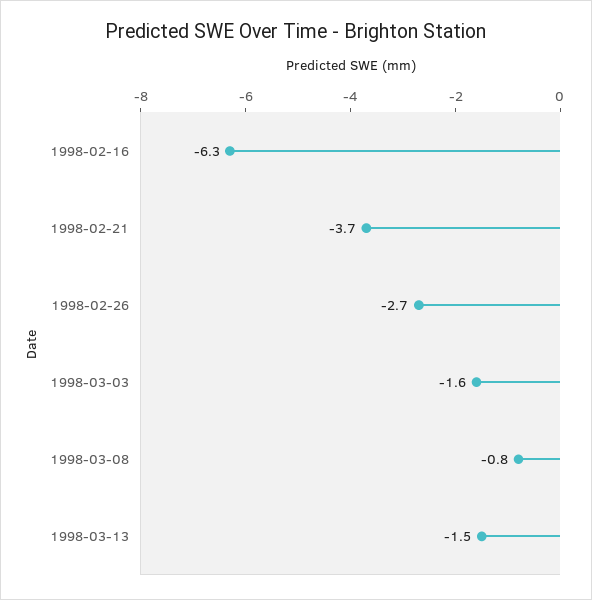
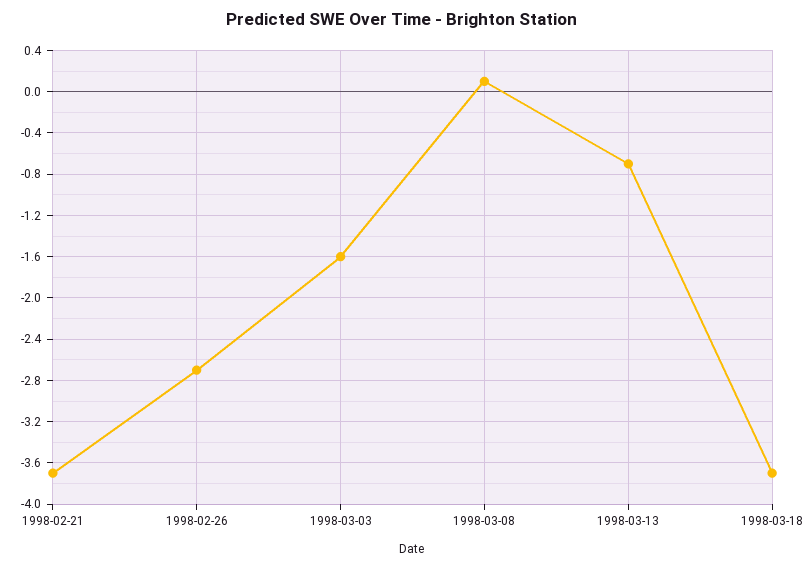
1998-02-16: -6.3 -> none
1998-03-08: -0.8 -> 0.1
1998-03-13: -1.5 -> -0.7
1998-03-18: none -> -3.7

